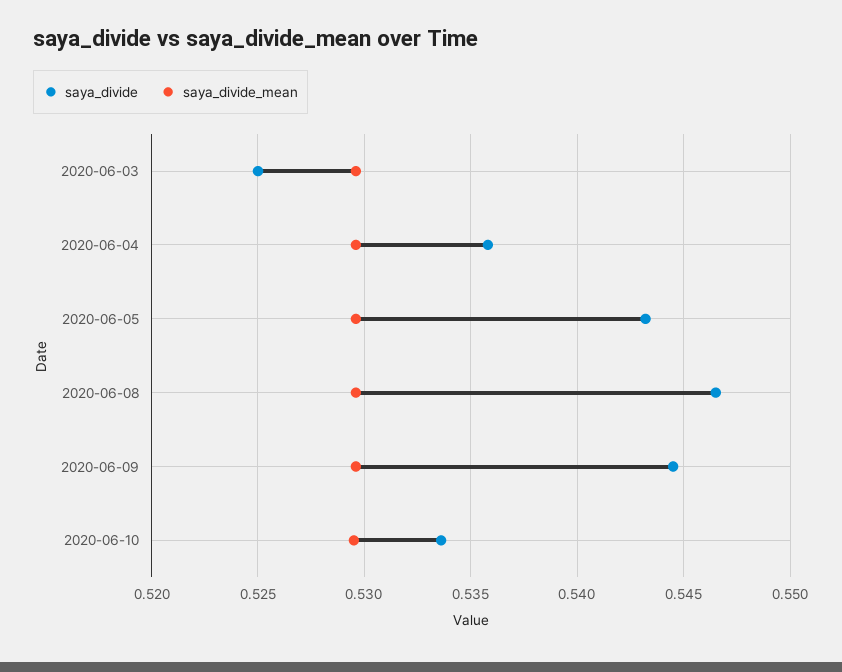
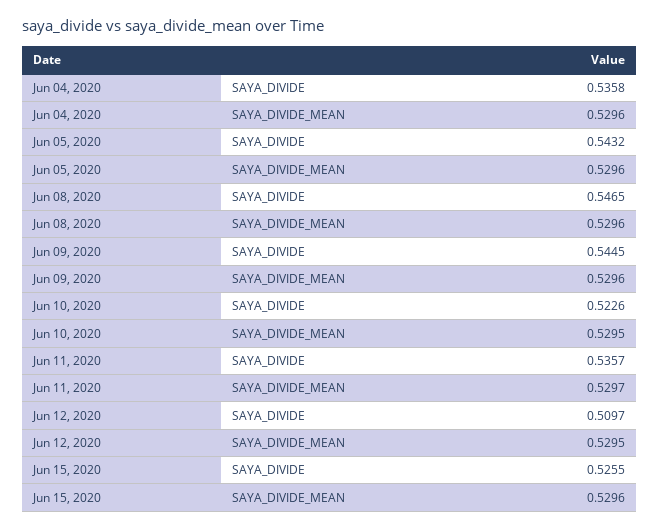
saya_divide, 2020-06-03: 0.525 -> none
saya_divide_mean, 2020-06-03: 0.5295 -> none
saya_divide, 2020-06-10: 0.5335 -> 0.5226
saya_divide, Jun 11, 2020: none -> 0.5357
saya_divide_mean, Jun 11, 2020: none -> 0.5297
saya_divide, Jun 12, 2020: none -> 0.5097
saya_divide_mean, Jun 12, 2020: none -> 0.5295
saya_divide, Jun 15, 2020: none -> 0.5255
saya_divide_mean, Jun 15, 2020: none -> 0.5296

